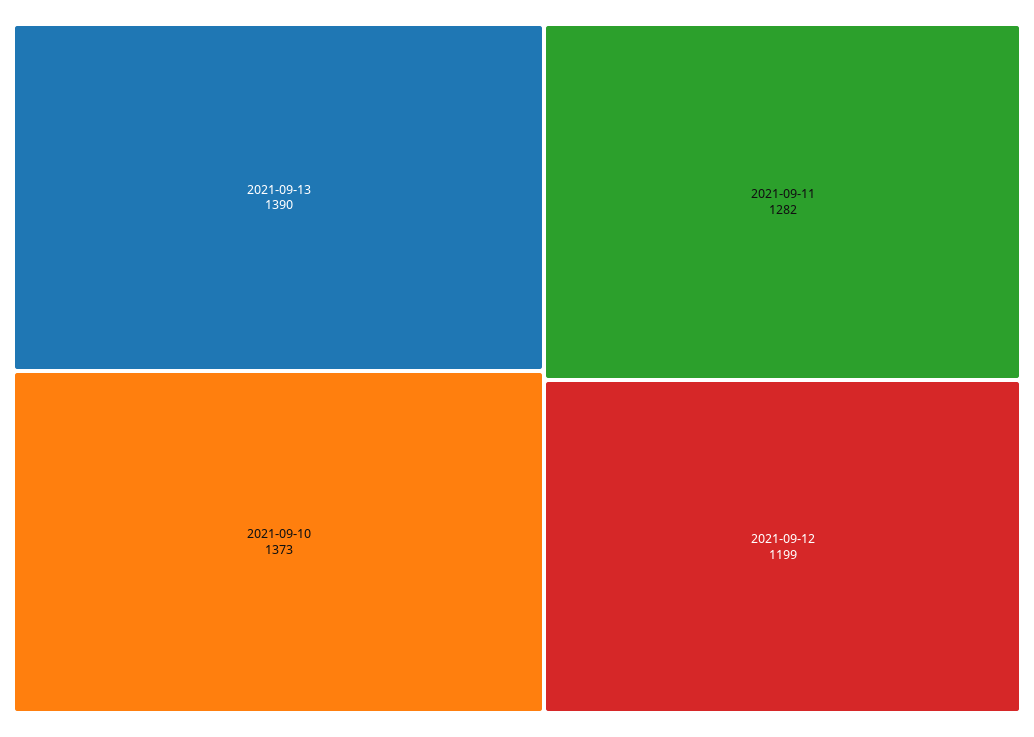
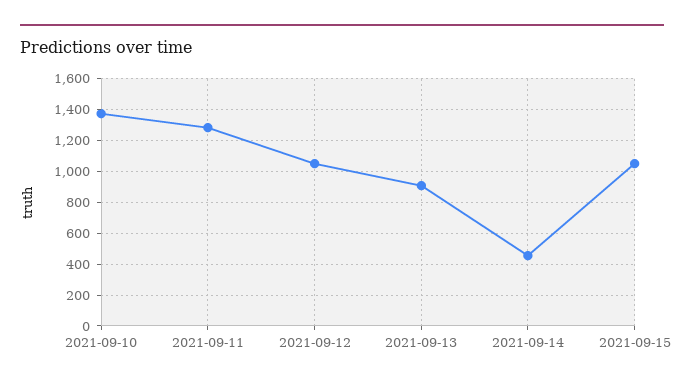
2021-09-13: 1390 -> 900
2021-09-12: 1199 -> 1050
2021-09-14: none -> 450
2021-09-15: none -> 1050

